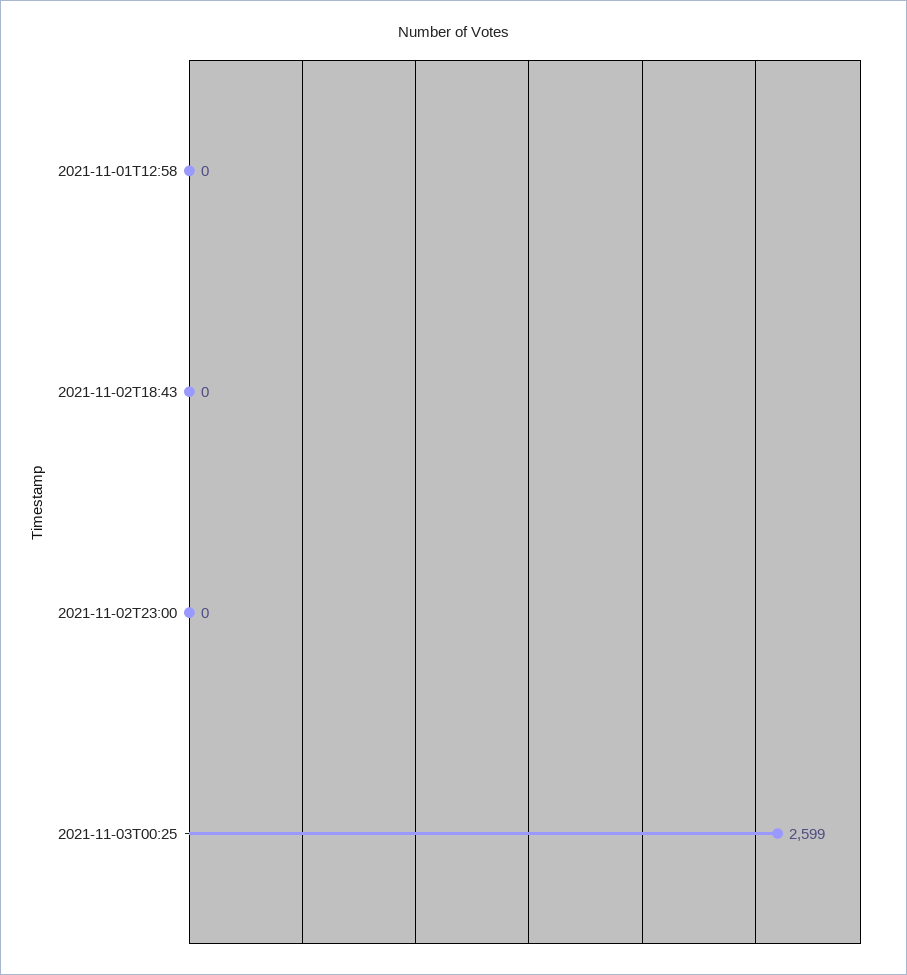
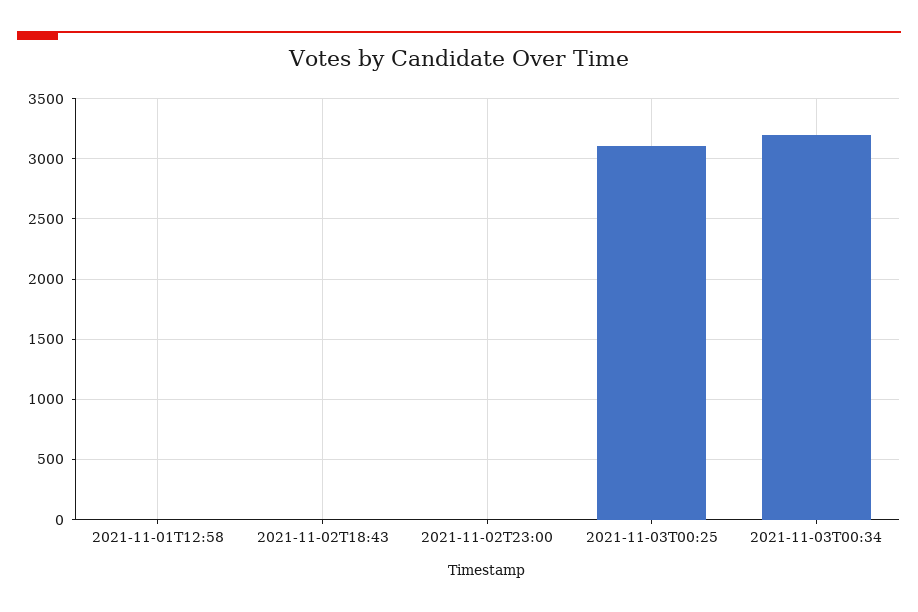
2021-11-03T00:25: 2599 -> 3100
2021-11-03T00:34: none -> 3200

